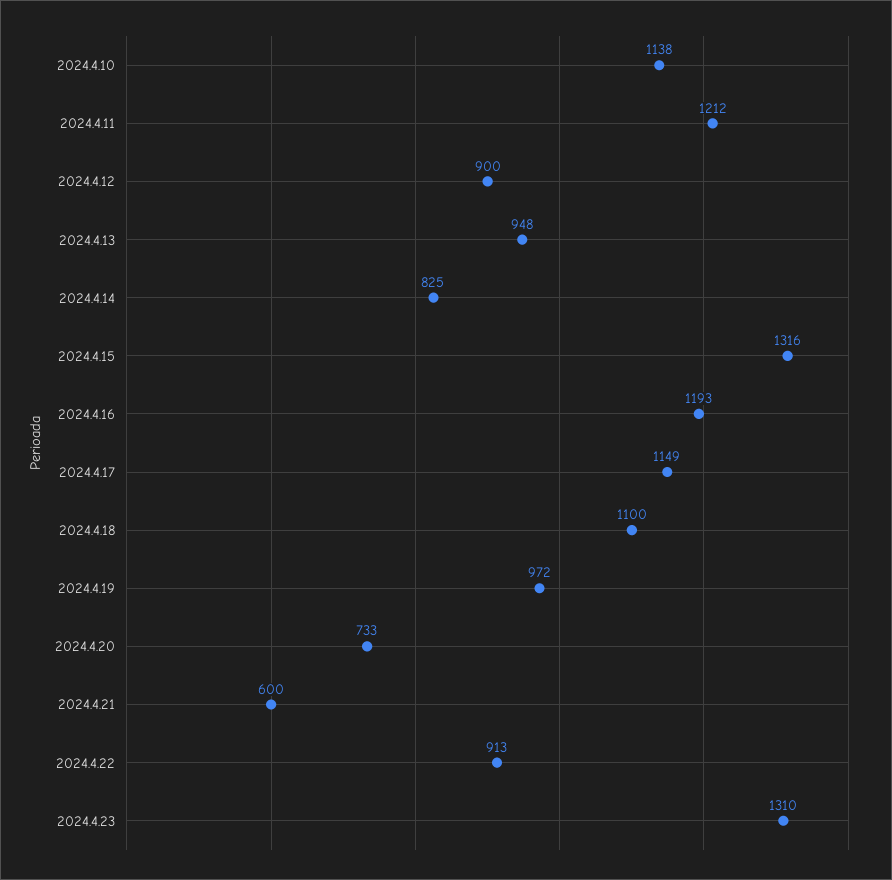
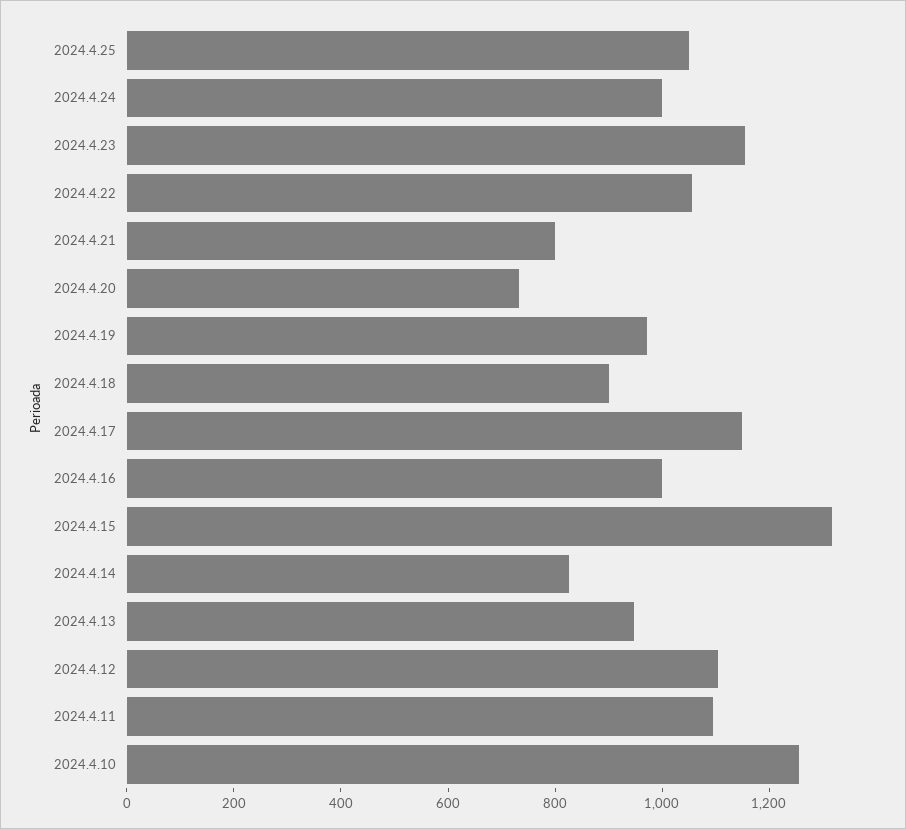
2024.4.10: 1138 -> 1250
2024.4.11: 1212 -> 1100
2024.4.12: 900 -> 1100
2024.4.16: 1193 -> 1000
2024.4.18: 1100 -> 900
2024.4.21: 600 -> 800
2024.4.22: 913 -> 1050
2024.4.23: 1310 -> 1150
2024.4.25: none -> 1050
2024.4.24: none -> 1000

